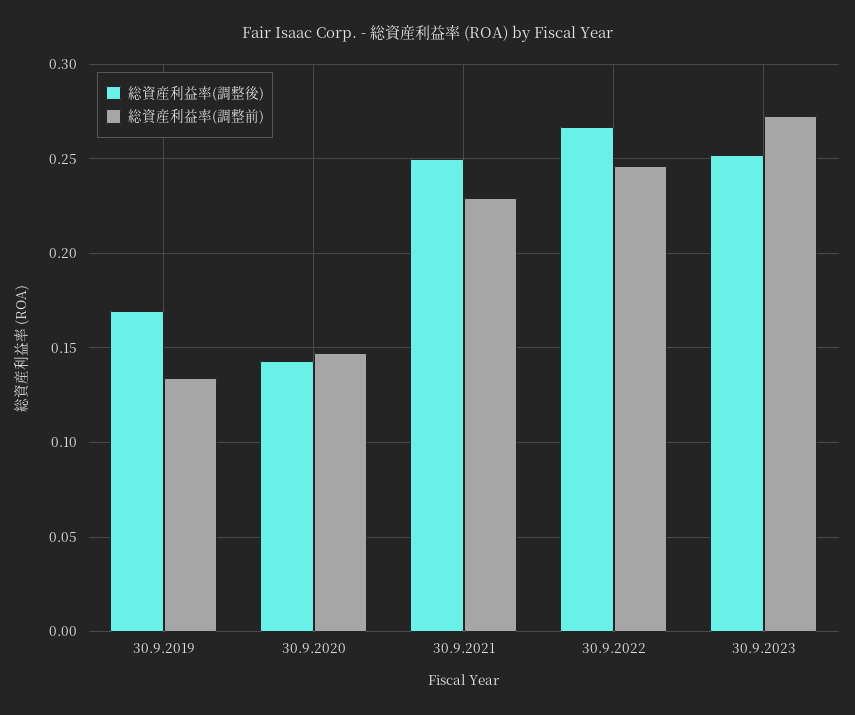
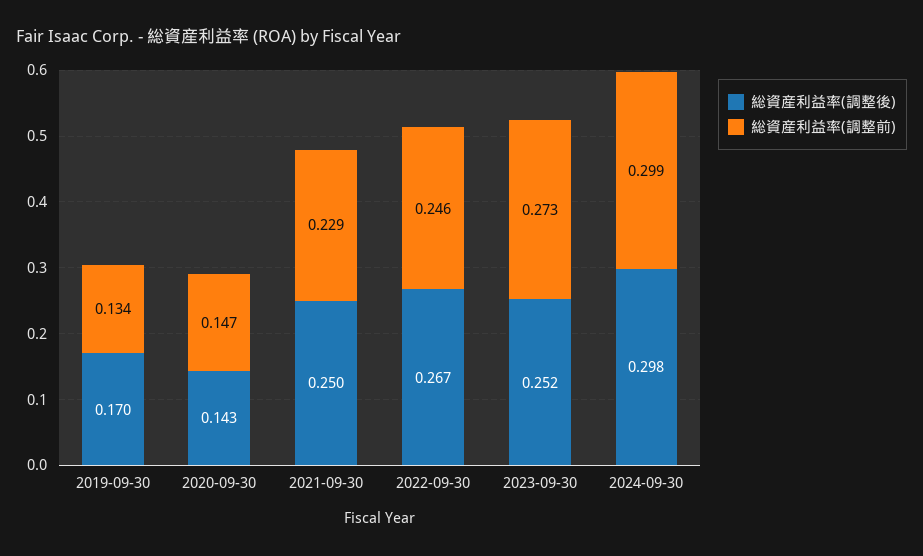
総資産利益率(調整後), 2024-09-30: none -> 0.298
総資産利益率(調整前), 2024-09-30: none -> 0.299

